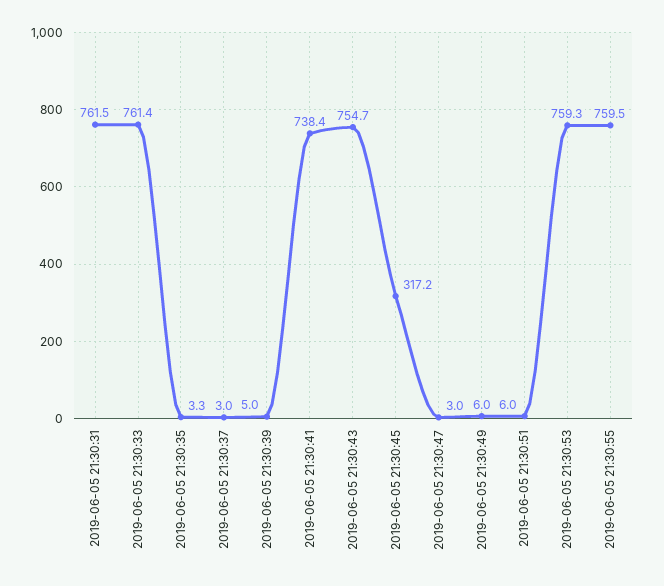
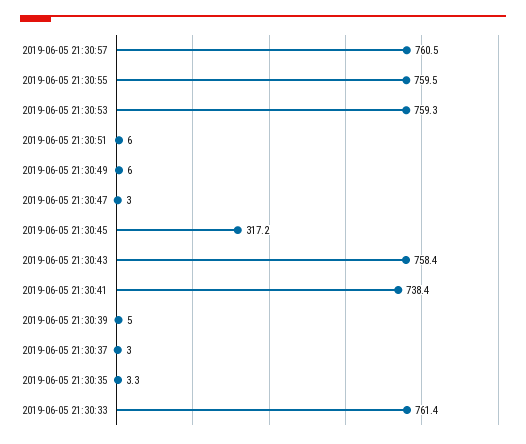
2019-06-05 21:30:31: 761.5 -> none
2019-06-05 21:30:43: 754.7 -> 758.4
2019-06-05 21:30:57: none -> 760.5

